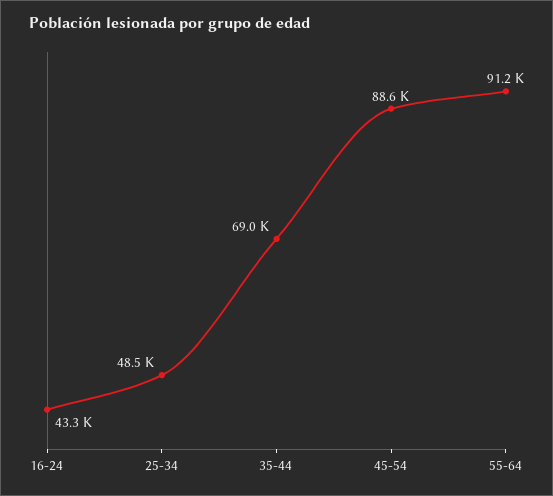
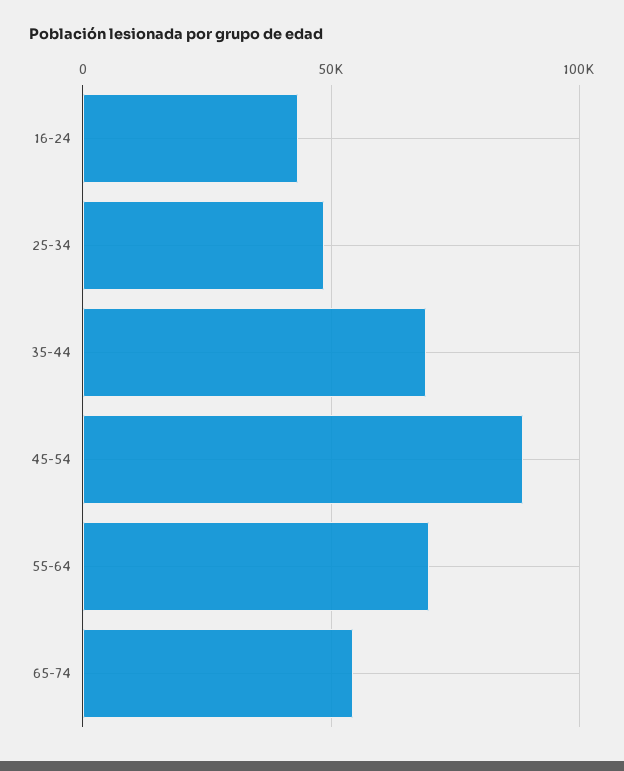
55-64: 91200 -> 70000
65-74: none -> 55000

